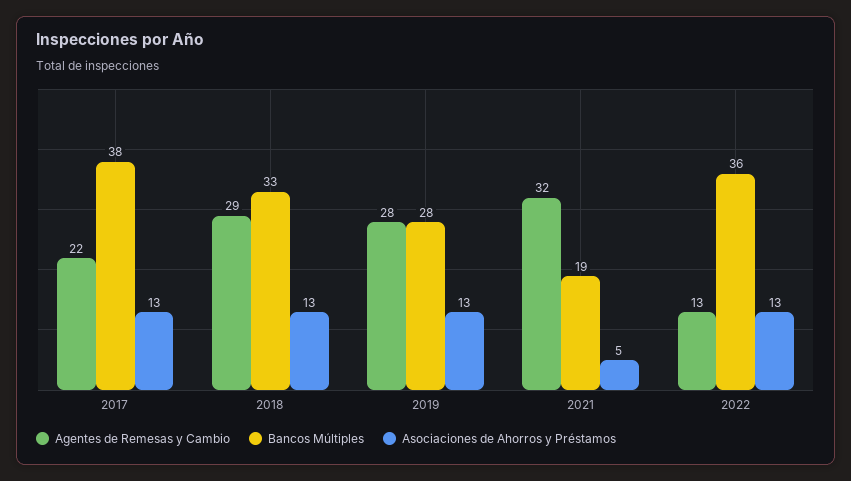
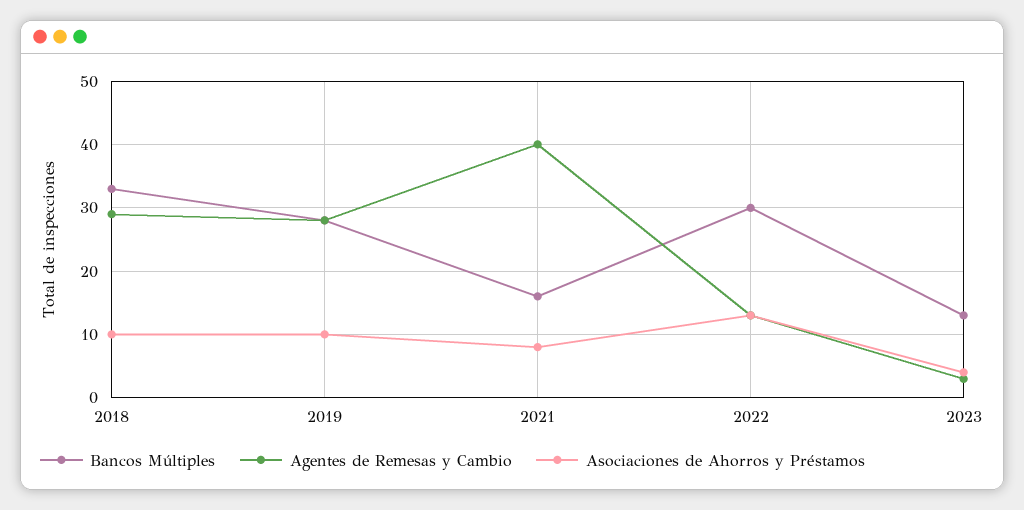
Agentes de Remesas y Cambio, 2017: 22 -> none
Bancos Múltiples, 2017: 38 -> none
Asociaciones de Ahorros y Préstamos, 2017: 13 -> none
Asociaciones de Ahorros y Préstamos, 2018: 13 -> 10
Asociaciones de Ahorros y Préstamos, 2019: 13 -> 10
Agentes de Remesas y Cambio, 2021: 32 -> 40
Bancos Múltiples, 2021: 19 -> 16
Asociaciones de Ahorros y Préstamos, 2021: 5 -> 8
Bancos Múltiples, 2022: 36 -> 30
Bancos Múltiples, 2023: none -> 13
Agentes de Remesas y Cambio, 2023: none -> 3
Asociaciones de Ahorros y Préstamos, 2023: none -> 4

